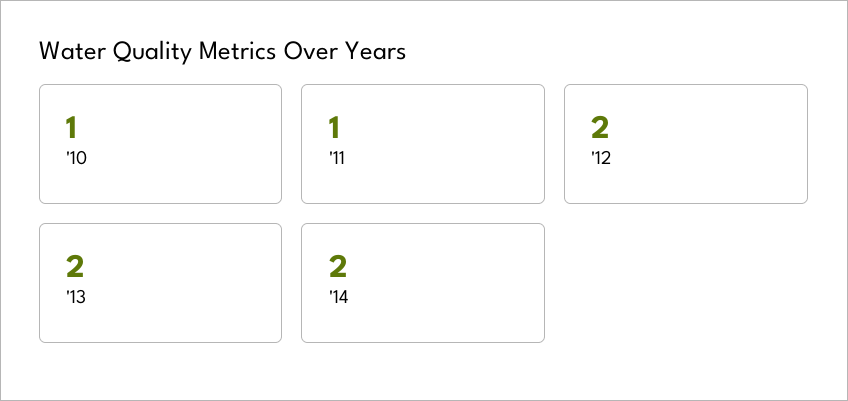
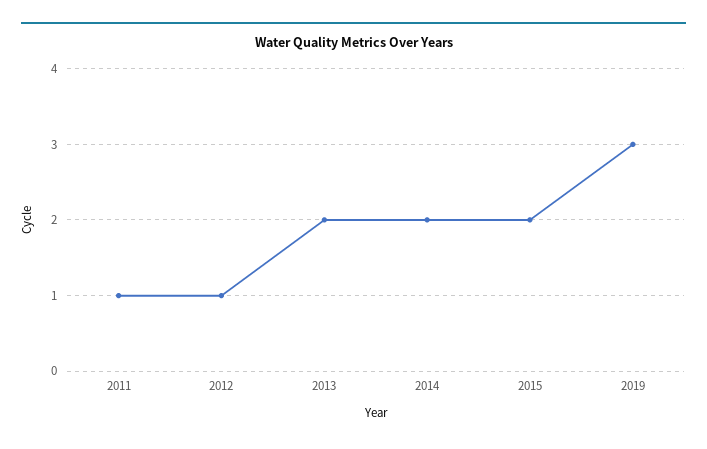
'10: 1 -> none
'12: 2 -> 1
2015: none -> 2
2019: none -> 3

